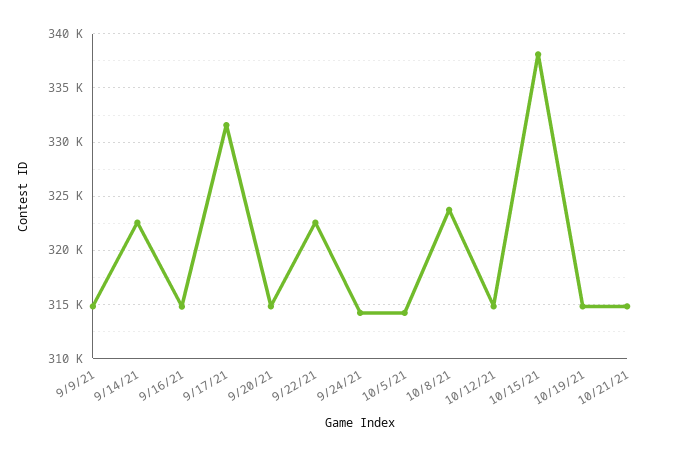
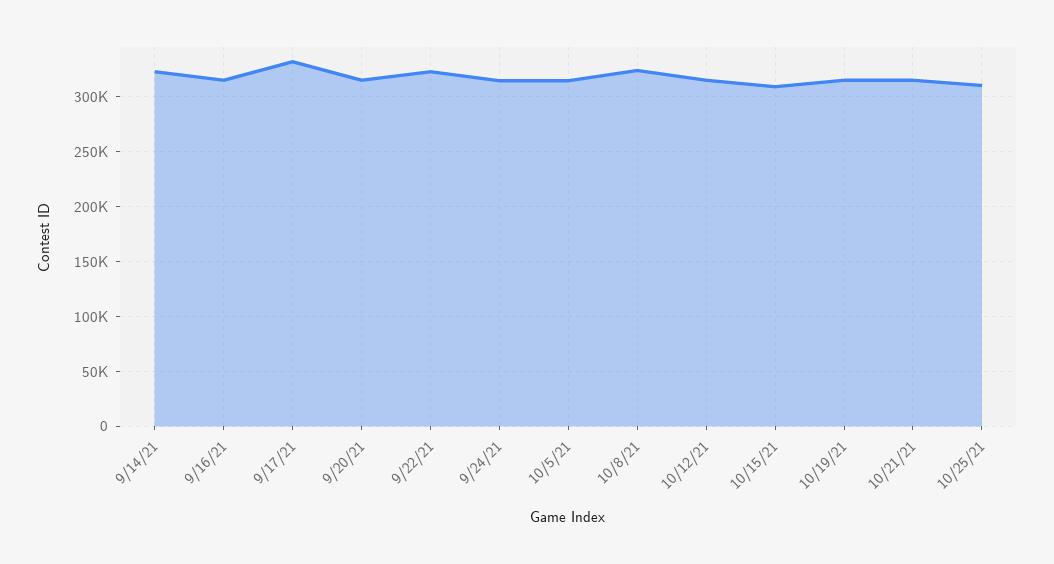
9/9/21: 315000 -> none
10/15/21: 338000 -> 310000
10/25/21: none -> 310000

